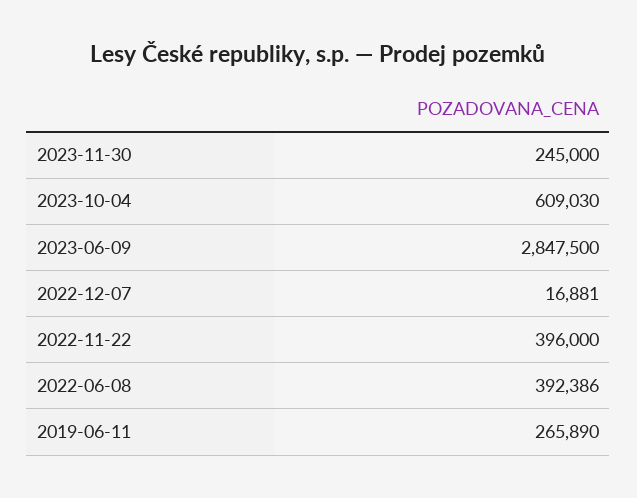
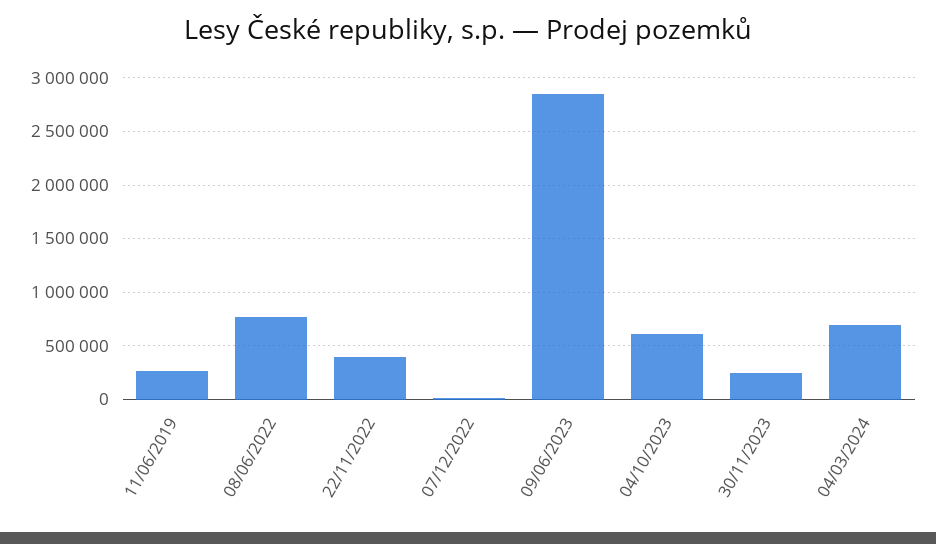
2022-06-08: 392386 -> 800000
04/03/2024: none -> 700000

